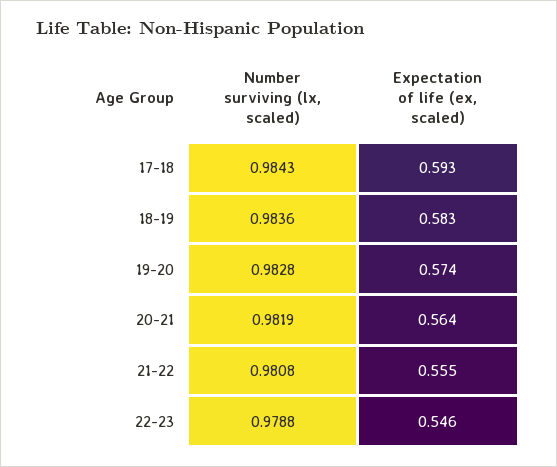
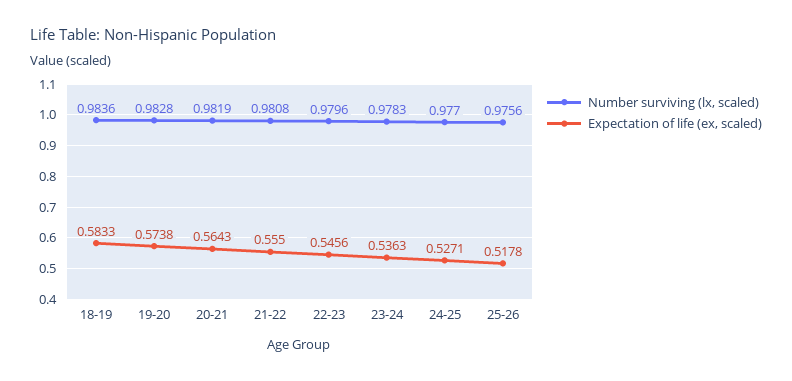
Number surviving (lx, scaled), 17-18: 0.9843 -> none
Expectation of life (ex, scaled), 17-18: 0.593 -> none
Number surviving (lx, scaled), 22-23: 0.9788 -> 0.9796
Number surviving (lx, scaled), 23-24: none -> 0.9783
Expectation of life (ex, scaled), 23-24: none -> 0.5363
Number surviving (lx, scaled), 24-25: none -> 0.977
Expectation of life (ex, scaled), 24-25: none -> 0.5271
Number surviving (lx, scaled), 25-26: none -> 0.9756
Expectation of life (ex, scaled), 25-26: none -> 0.5178

